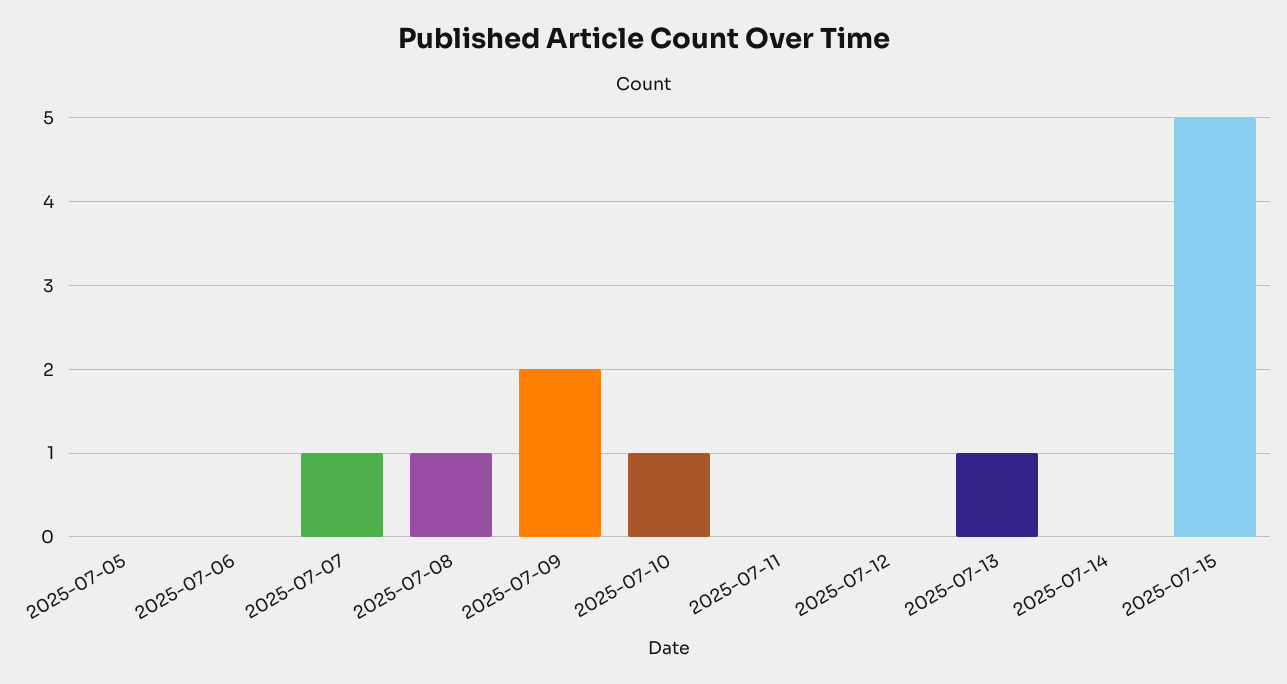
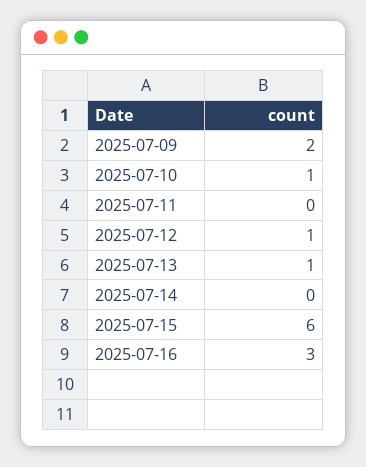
2025-07-05: 0 -> none
2025-07-06: 0 -> none
2025-07-07: 1 -> none
2025-07-08: 1 -> none
2025-07-12: 0 -> 1
2025-07-15: 5 -> 6
2025-07-16: none -> 3

